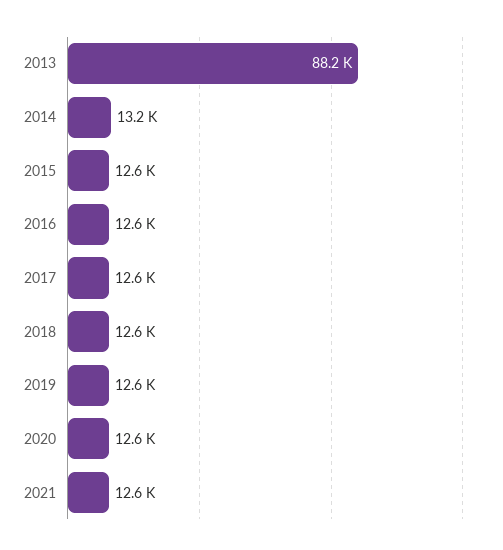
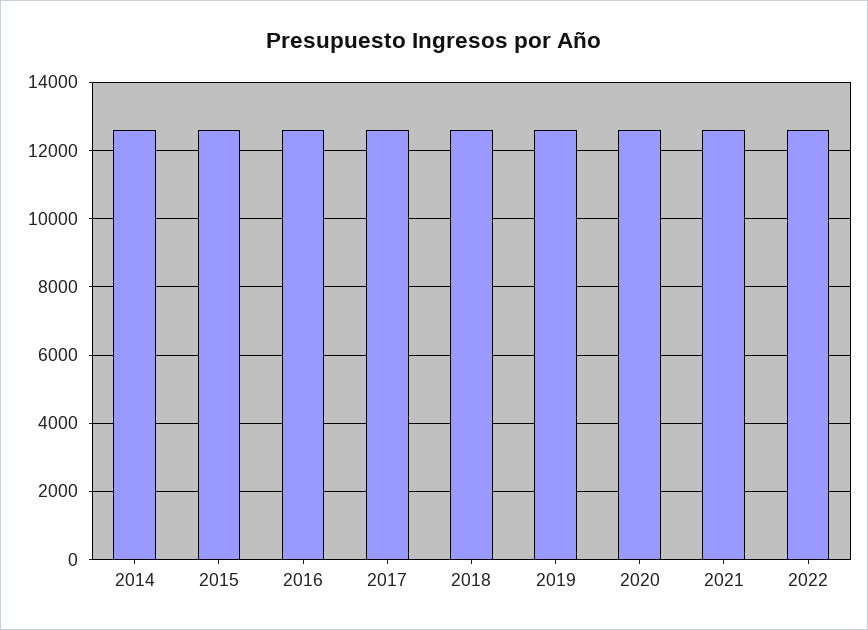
2013: 88200 -> none
2014: 13200 -> 12600
2022: none -> 12600

